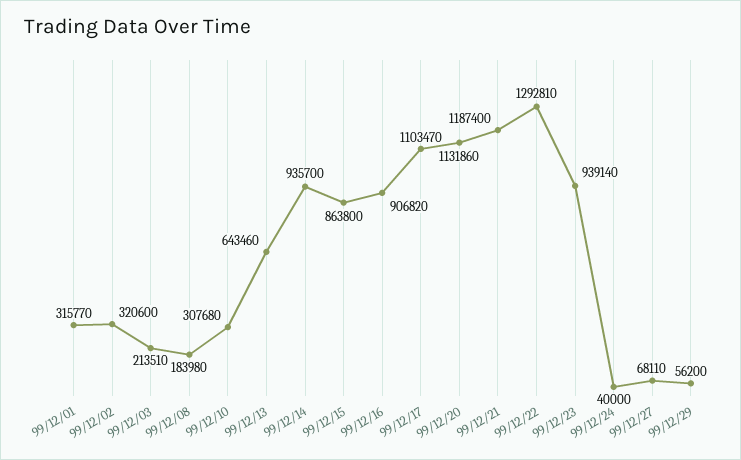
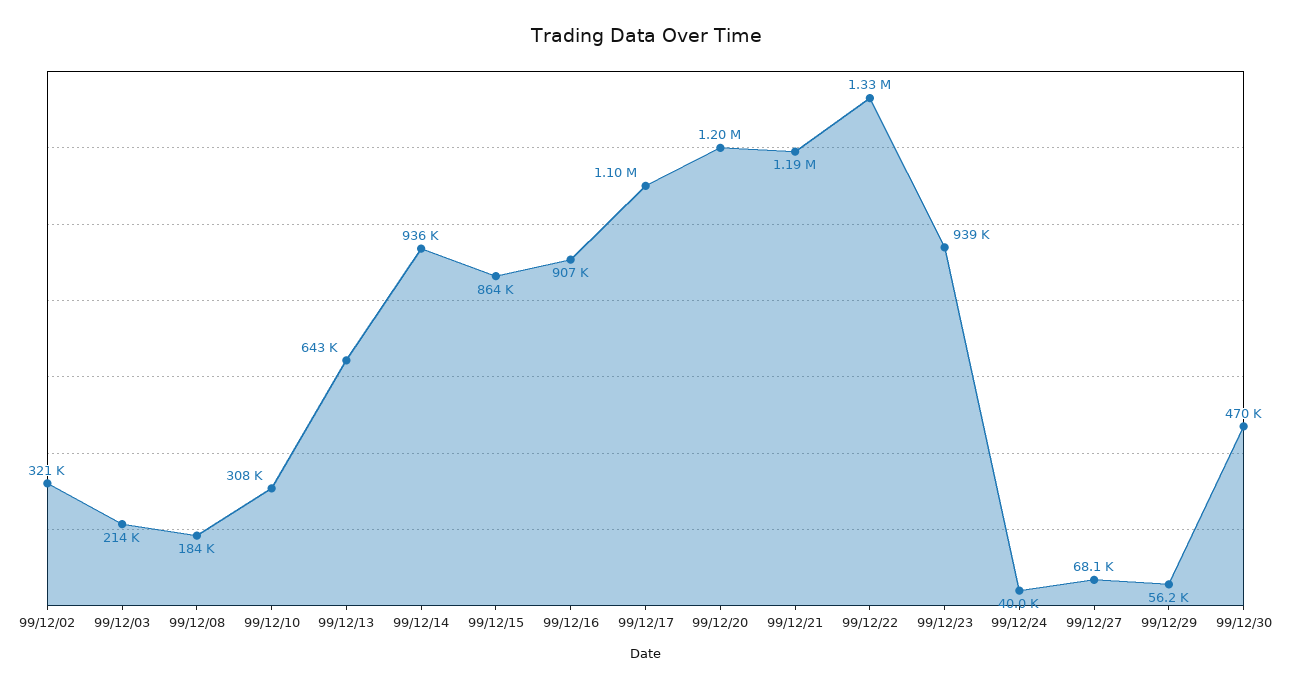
99/12/01: 315770 -> none
99/12/20: 1131860 -> 1200000
99/12/22: 1292810 -> 1330000
99/12/30: none -> 470000

